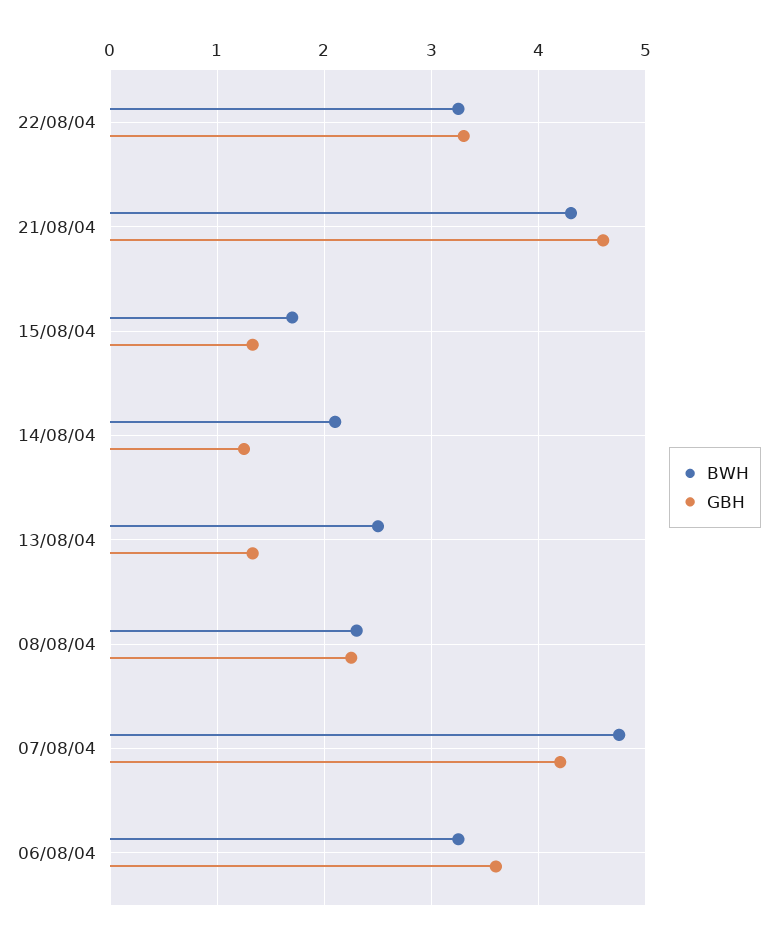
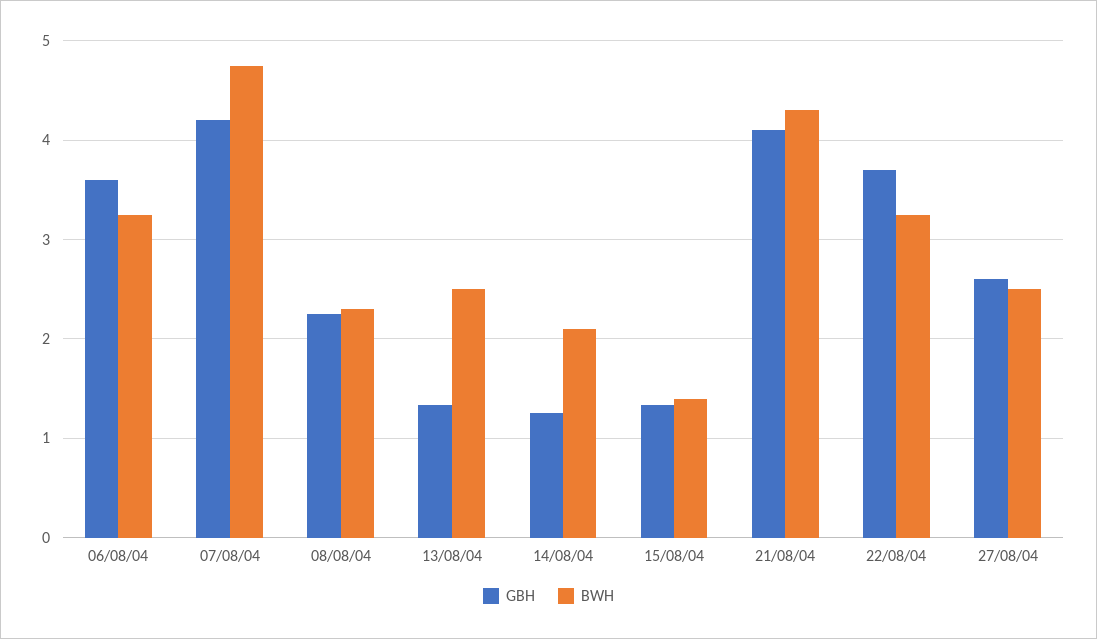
GBH, 22/08/04: 3.3 -> 3.7
GBH, 21/08/04: 4.6 -> 4.1
BWH, 15/08/04: 1.7 -> 1.4
GBH, 27/08/04: none -> 2.6
BWH, 27/08/04: none -> 2.5

